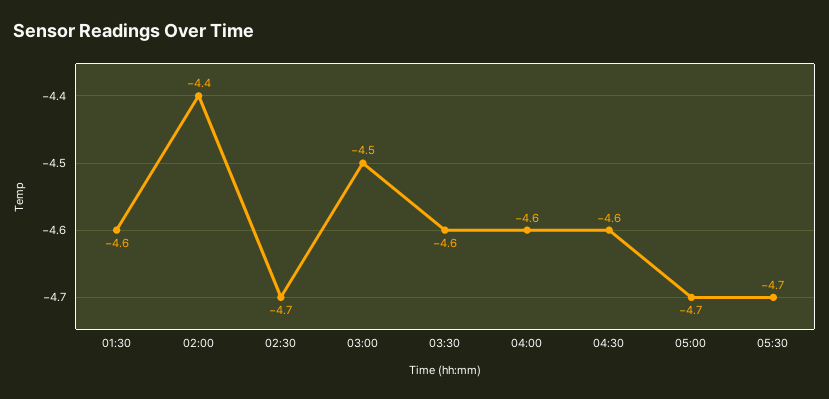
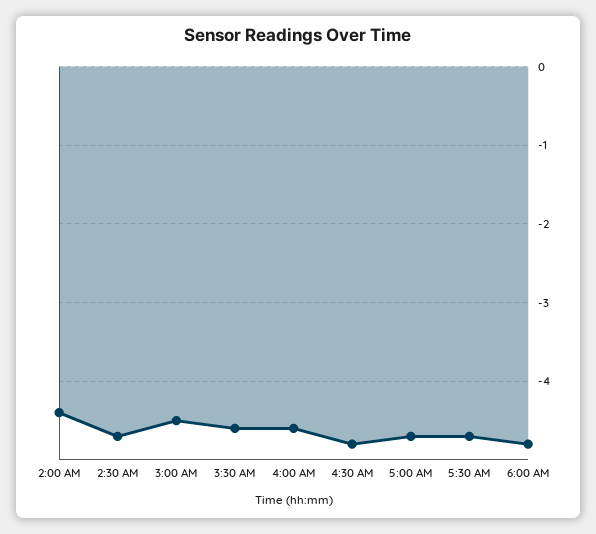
01:30: -4.6 -> none
04:30: -4.6 -> -4.8
6:00 AM: none -> -4.8

